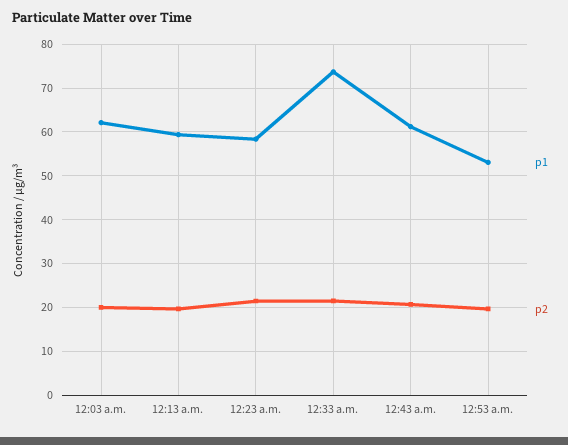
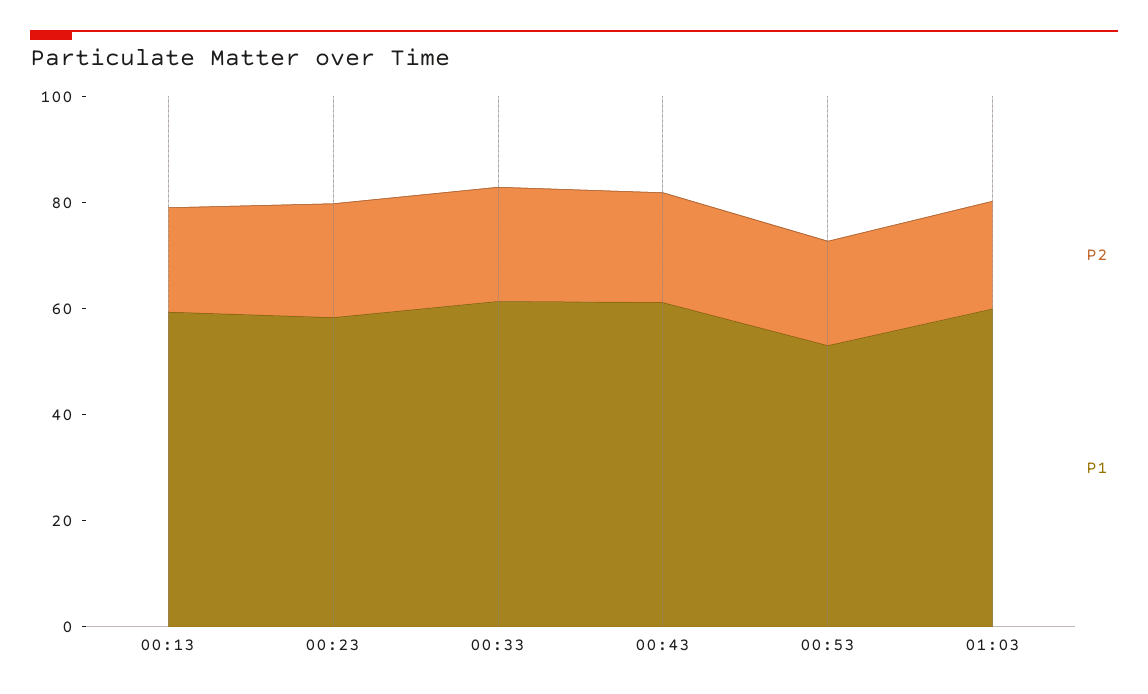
p1, 12:03 a.m.: 62 -> none
p2, 12:03 a.m.: 20 -> none
p1, 12:33 a.m.: 74 -> 60
p2, 01:03: none -> 20
p1, 01:03: none -> 60

